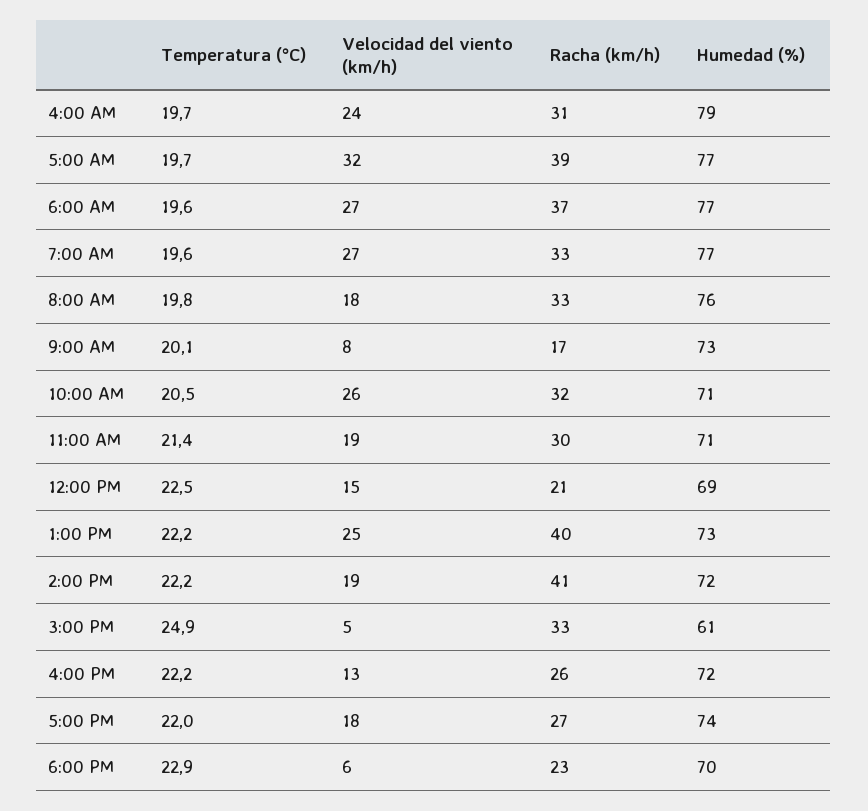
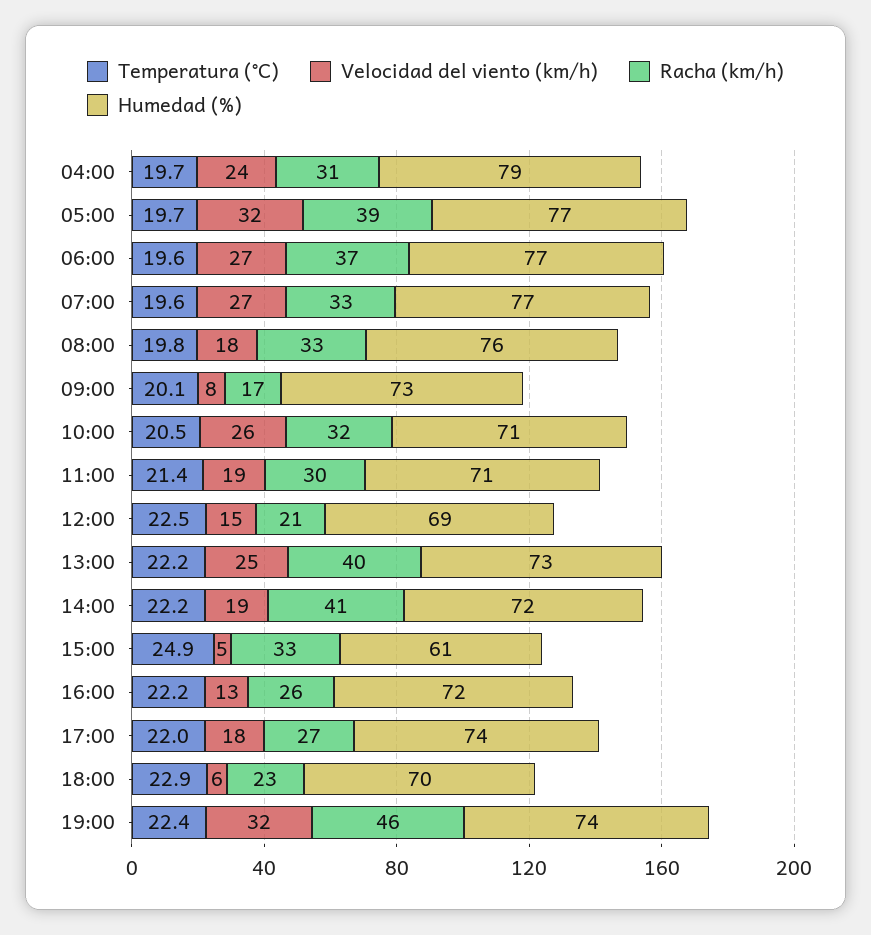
Temperatura (°C), 19:00: none -> 22.4
Velocidad del viento (km/h), 19:00: none -> 32
Racha (km/h), 19:00: none -> 46
Humedad (%), 19:00: none -> 74

